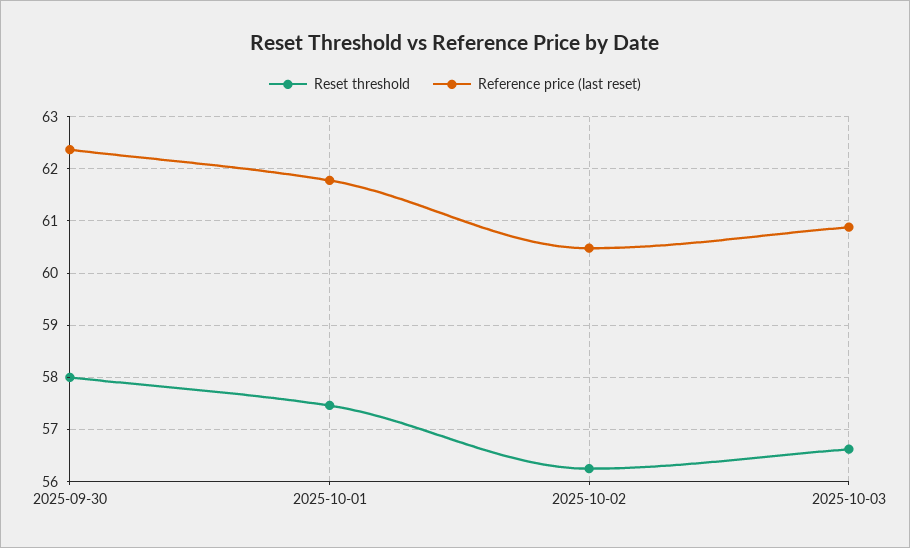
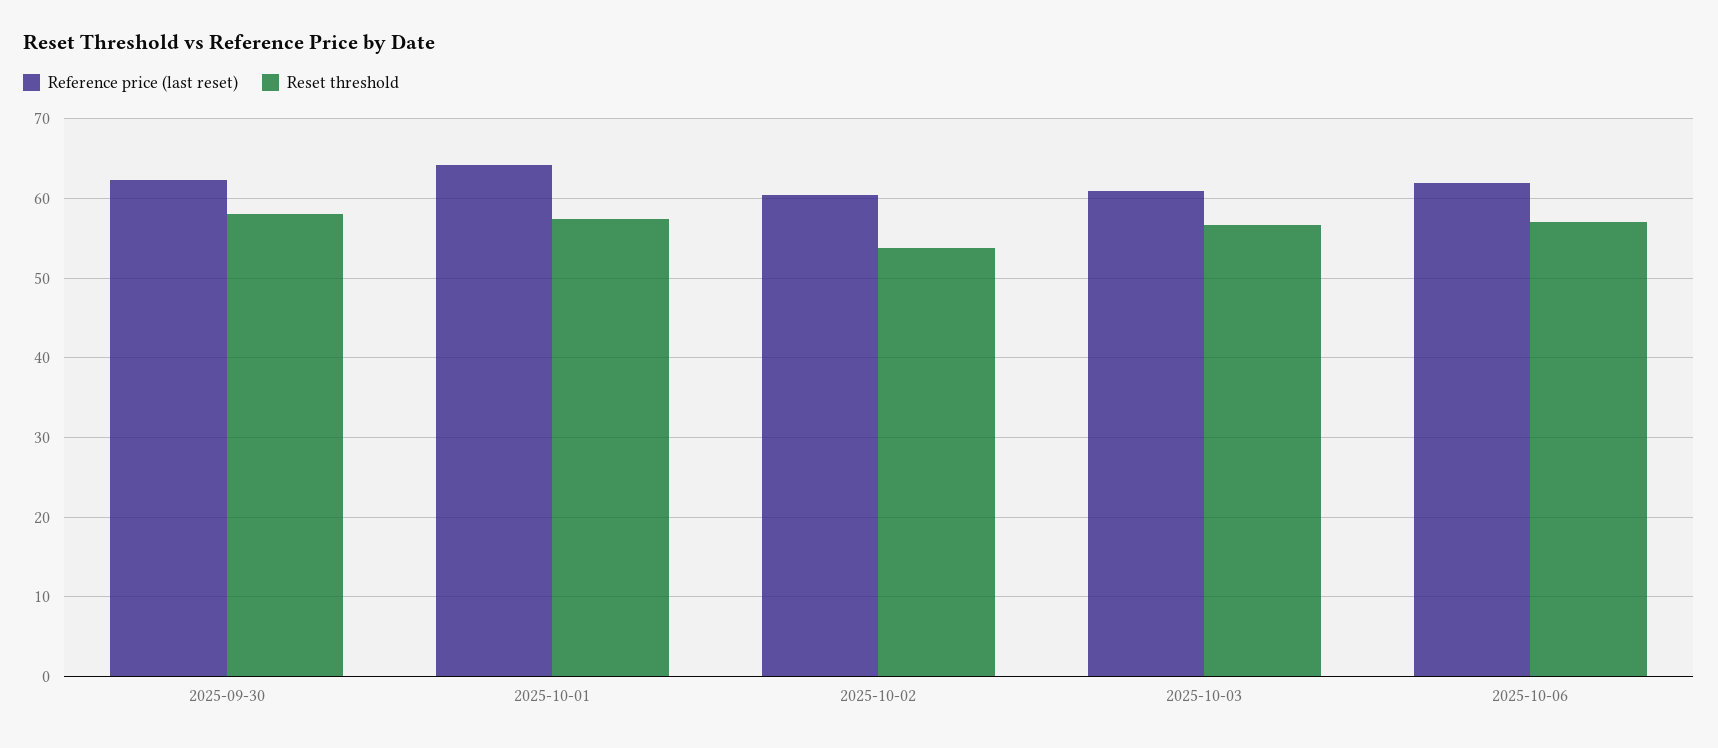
Reference price (last reset), 2025-10-01: 61.8 -> 64
Reset threshold, 2025-10-02: 56.2 -> 54
Reference price (last reset), 2025-10-06: none -> 62
Reset threshold, 2025-10-06: none -> 57

